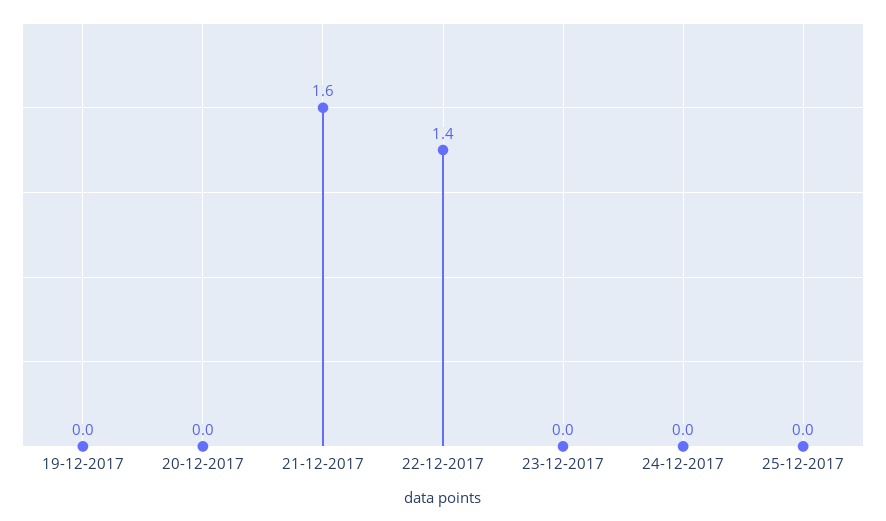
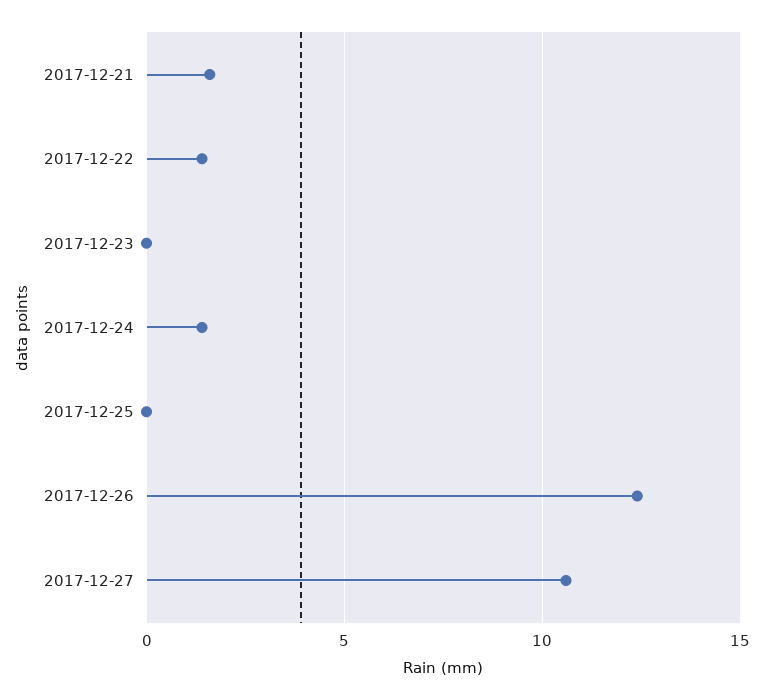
19-12-2017: 0 -> none
20-12-2017: 0 -> none
24-12-2017: 0 -> 1.5
2017-12-26: none -> 12.5
2017-12-27: none -> 10.5

